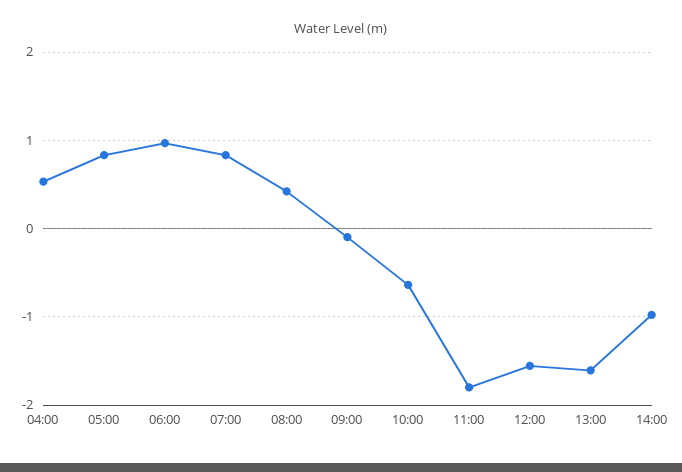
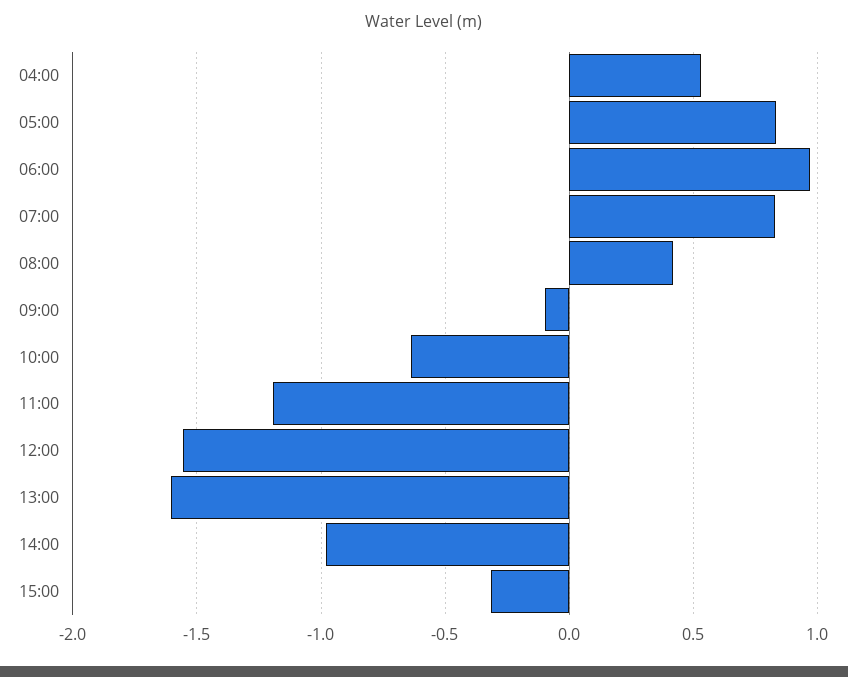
11:00: -1.8 -> -1.2
15:00: none -> -0.3

